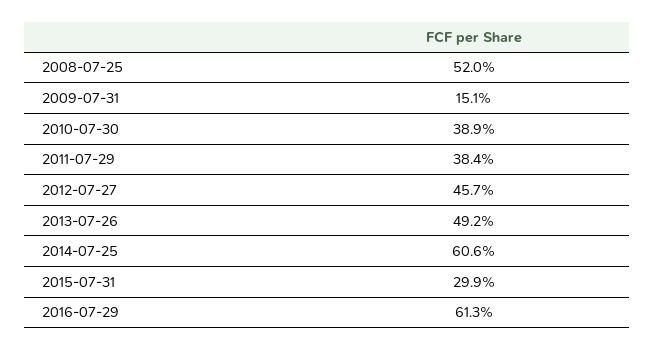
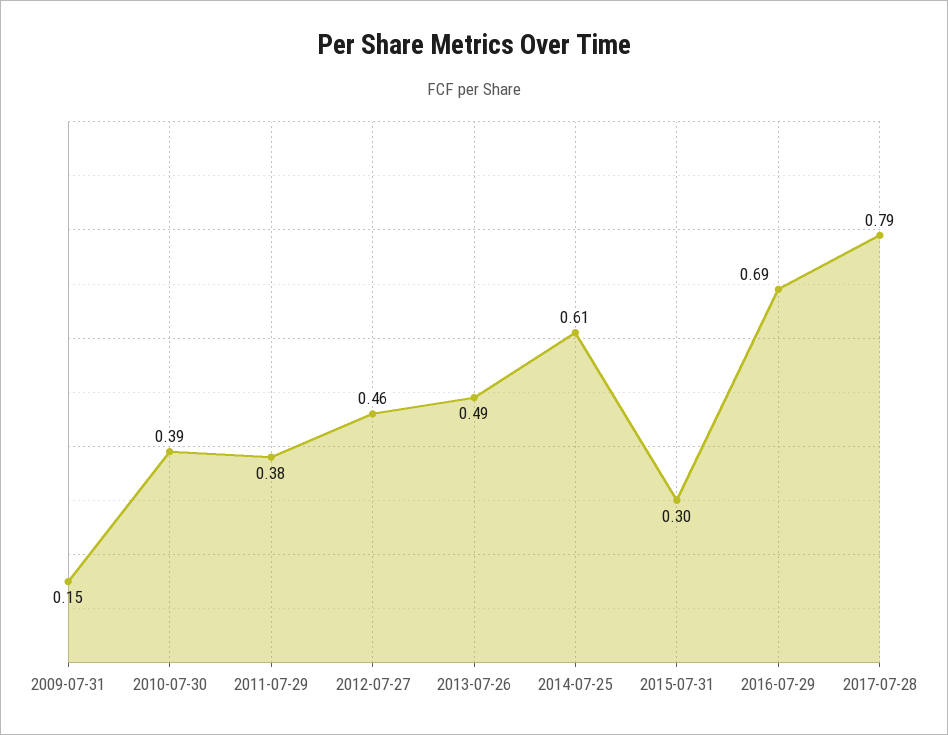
2008-07-25: 0.52 -> none
2016-07-29: 0.613 -> 0.69
2017-07-28: none -> 0.79

